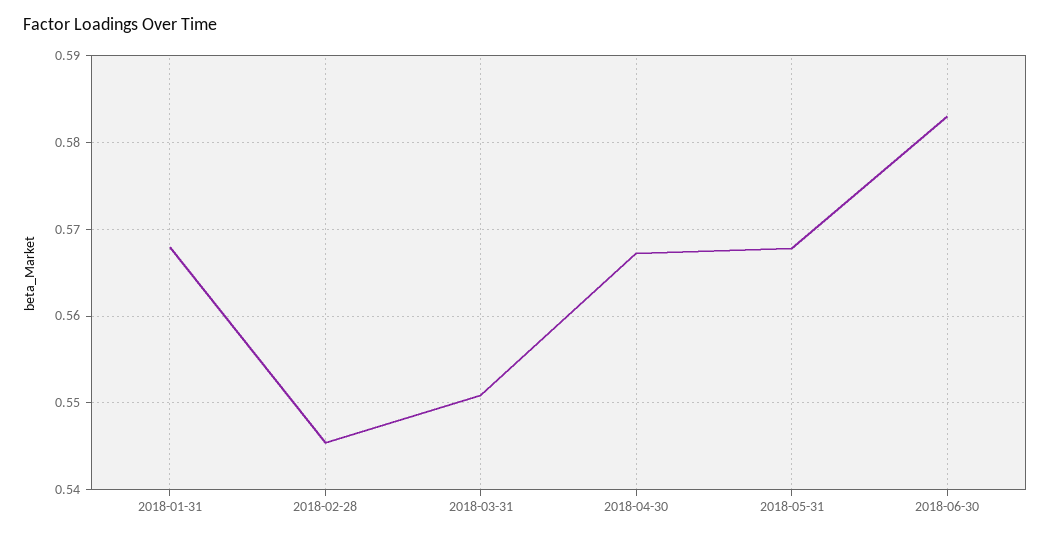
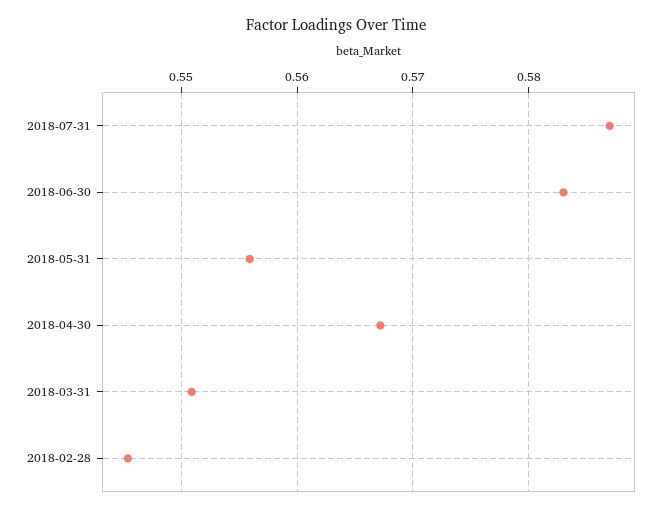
2018-01-31: 0.568 -> none
2018-05-31: 0.568 -> 0.556
2018-07-31: none -> 0.587

